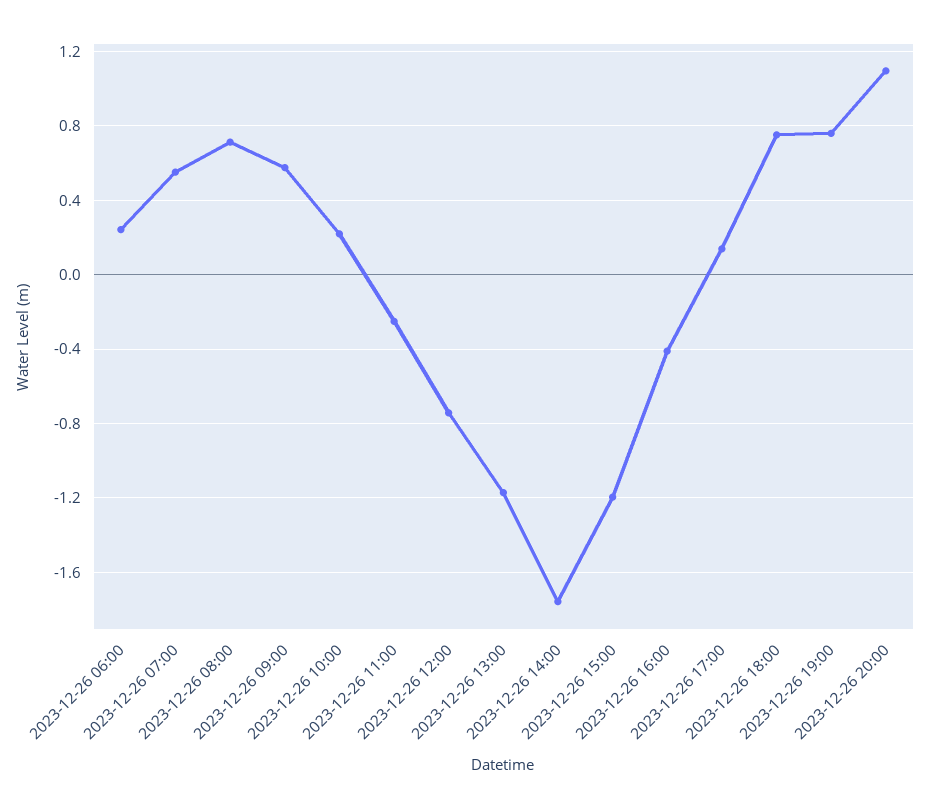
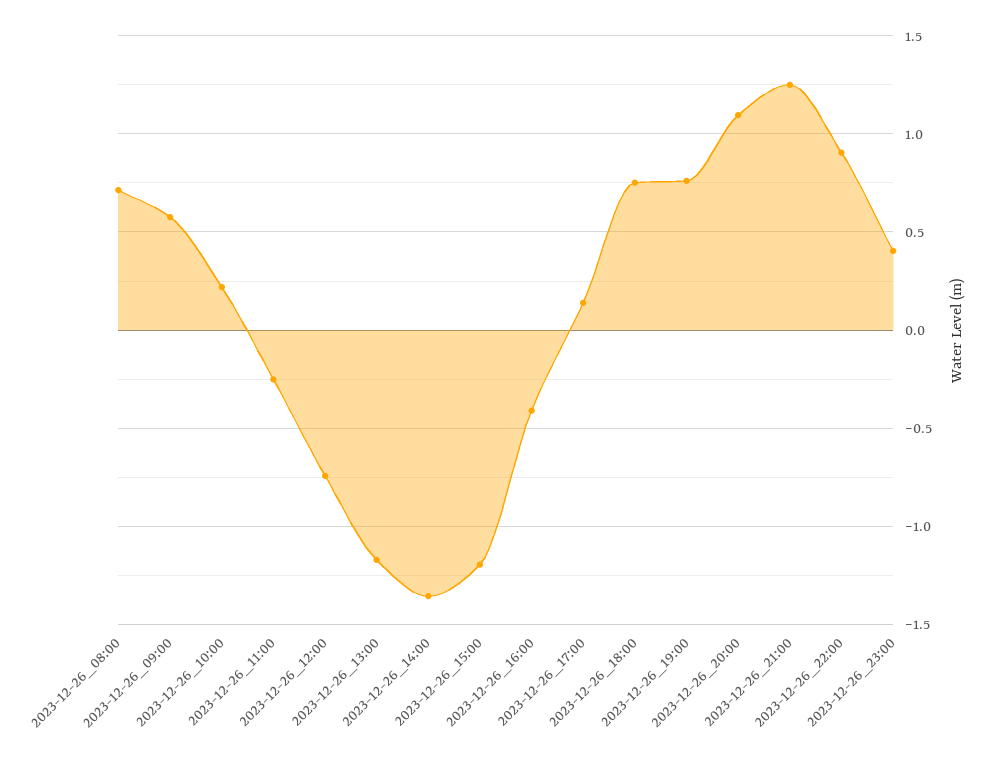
2023-12-26 06:00: 0.25 -> none
2023-12-26 07:00: 0.55 -> none
2023-12-26 14:00: -1.75 -> -1.35
2023-12-26_21:00: none -> 1.25
2023-12-26_22:00: none -> 0.9
2023-12-26_23:00: none -> 0.4

